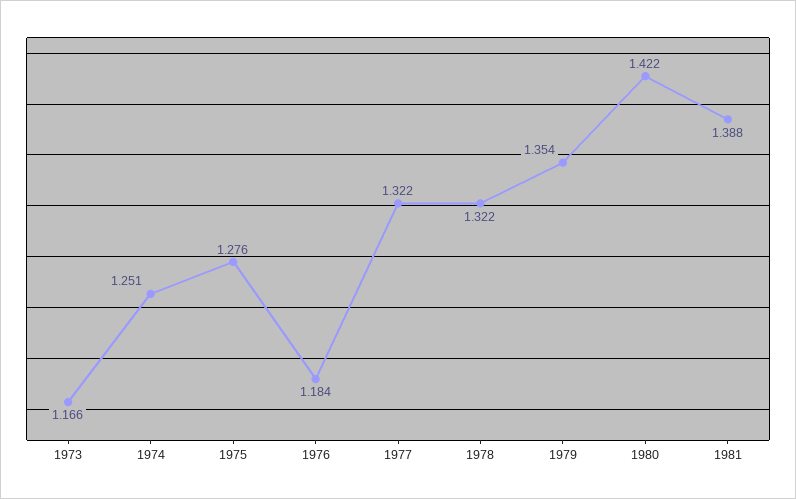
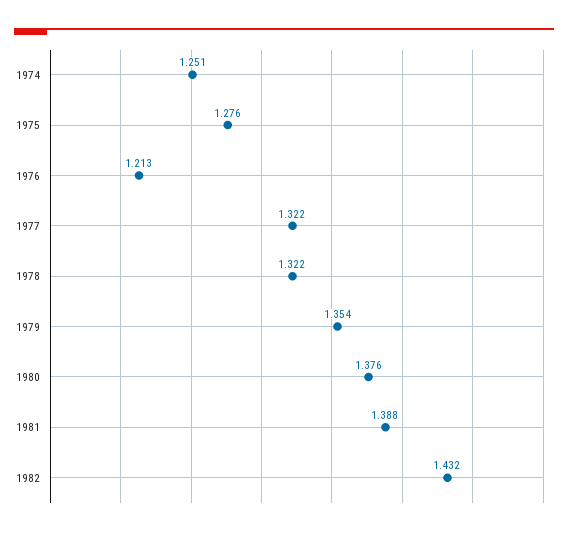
1973: 1.166 -> none
1976: 1.184 -> 1.213
1980: 1.422 -> 1.376
1982: none -> 1.432

